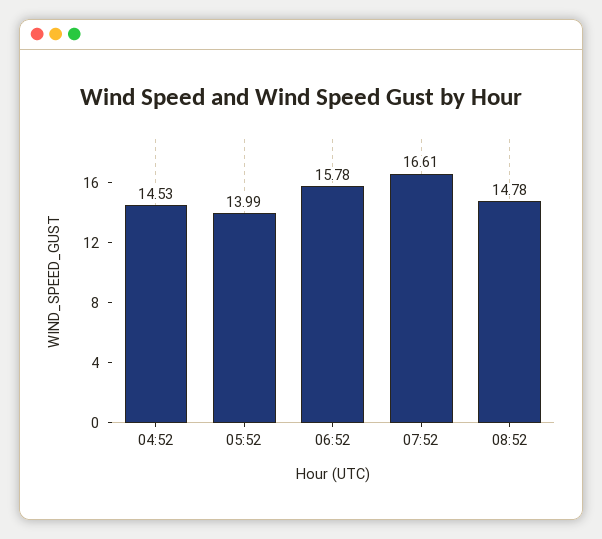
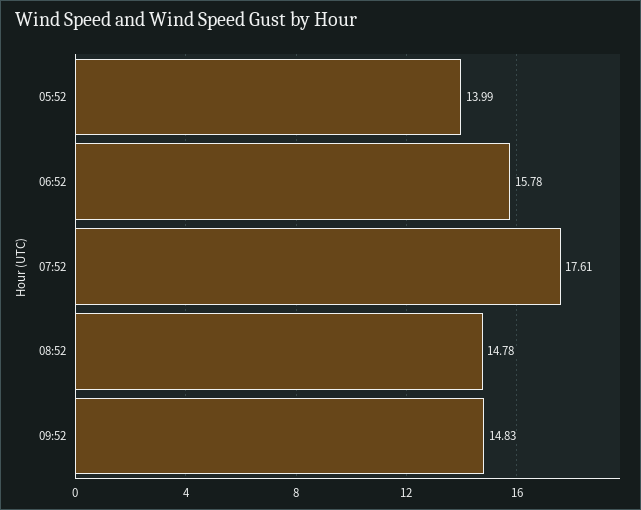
04:52: 14.53 -> none
07:52: 16.61 -> 17.61
09:52: none -> 14.83

